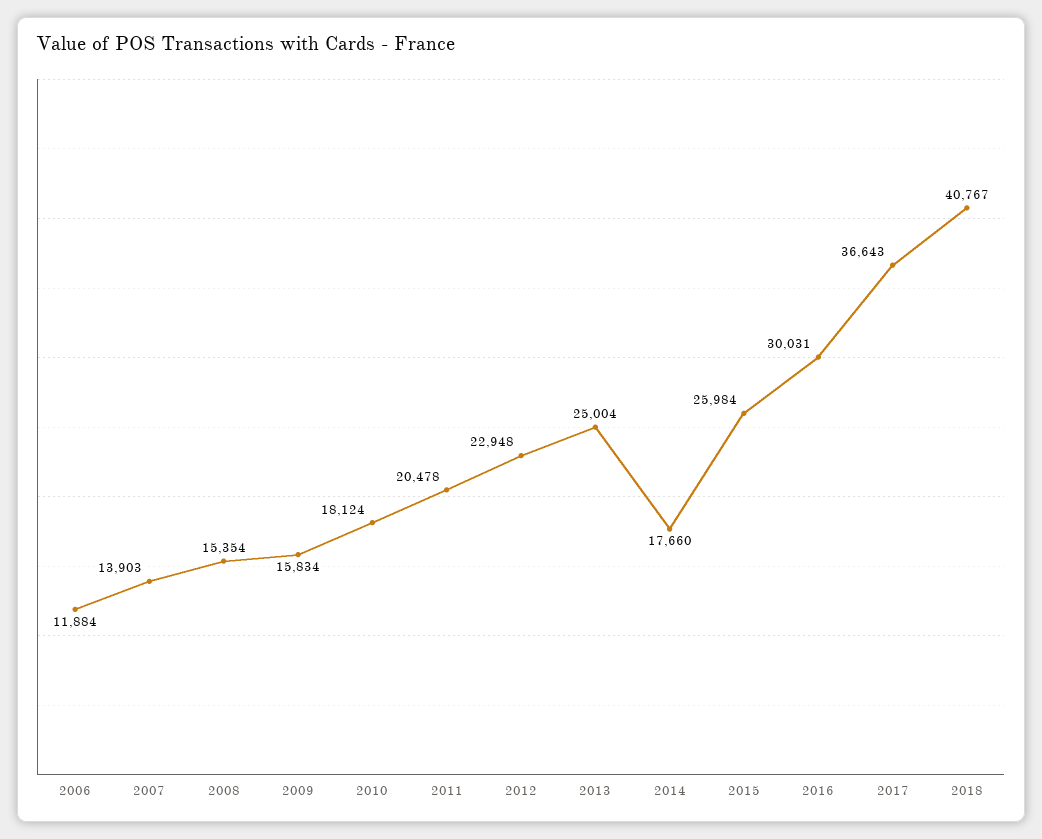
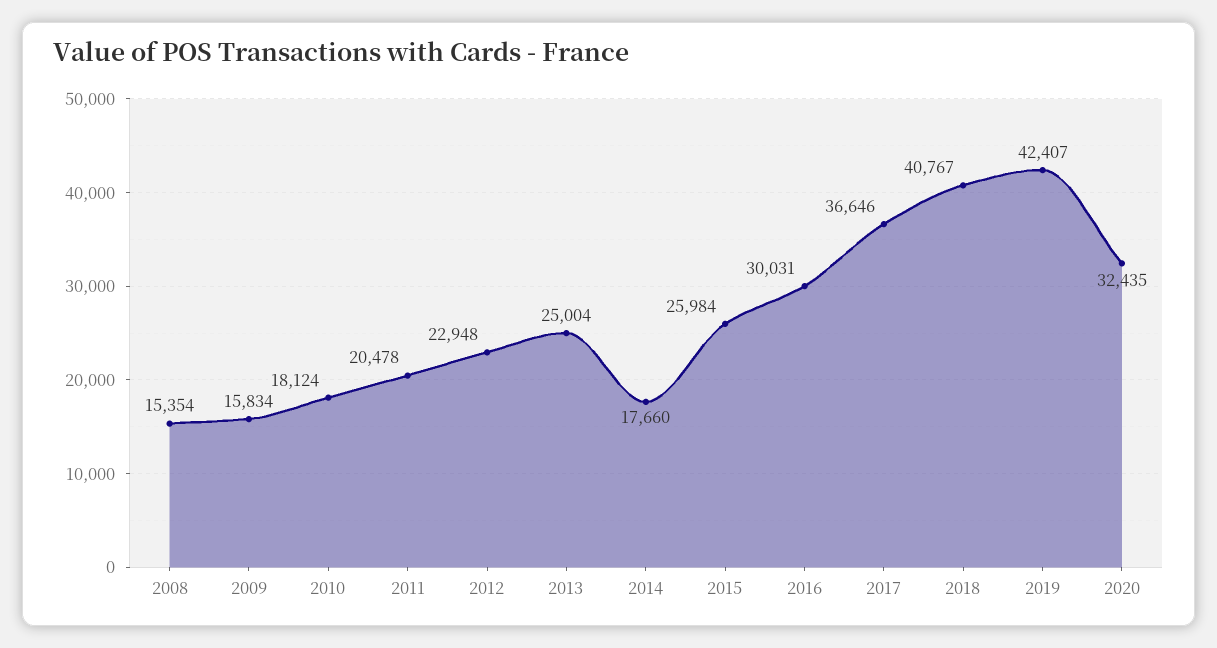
2006: 11884 -> none
2007: 13903 -> none
2017: 36643 -> 36646
2019: none -> 42407
2020: none -> 32435

